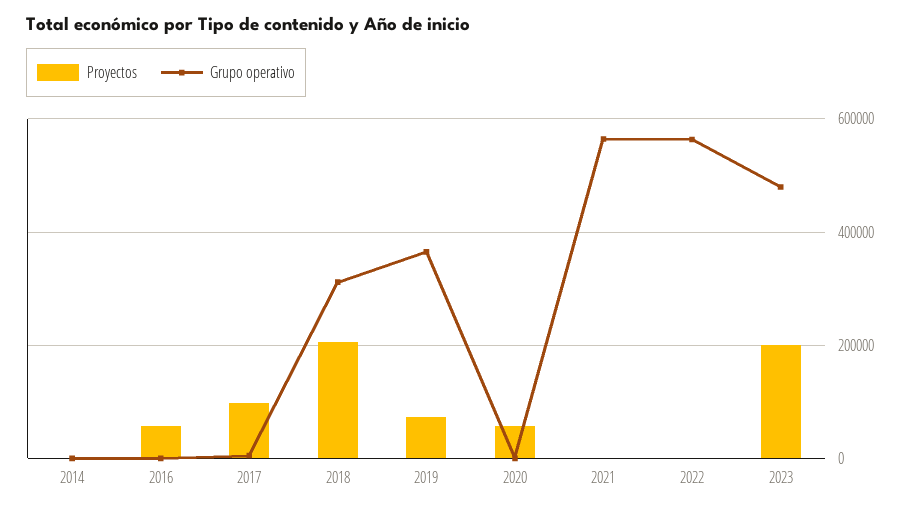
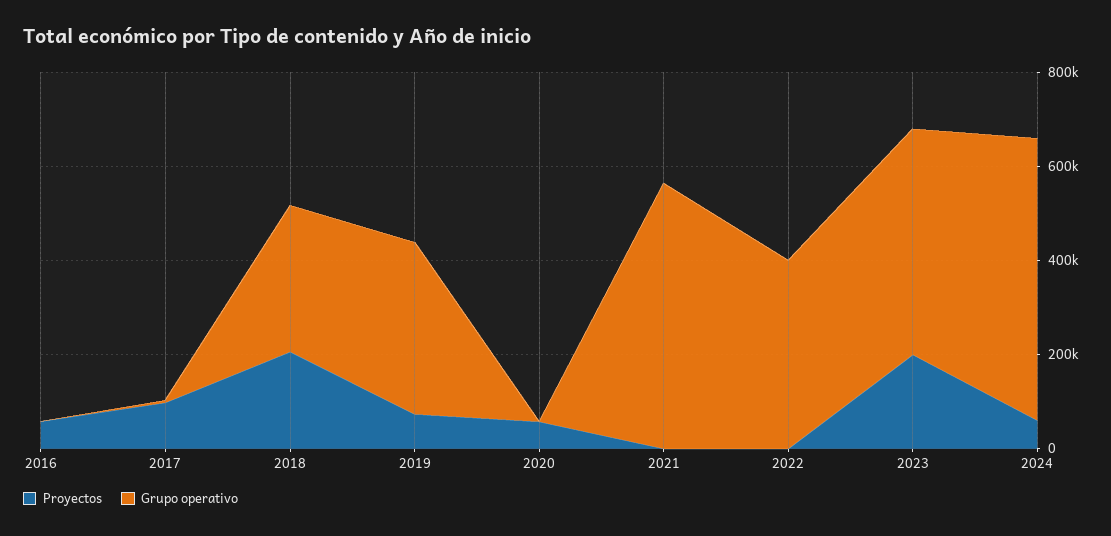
Proyectos, 2014: 0 -> none
Grupo operativo, 2014: 0 -> none
Grupo operativo, 2022: 560000 -> 400000
Proyectos, 2024: none -> 50000
Grupo operativo, 2024: none -> 600000

